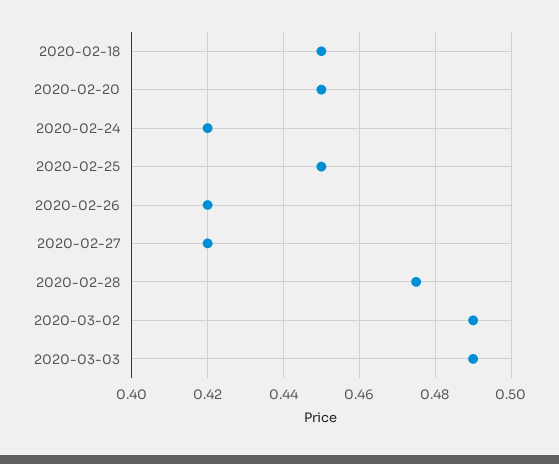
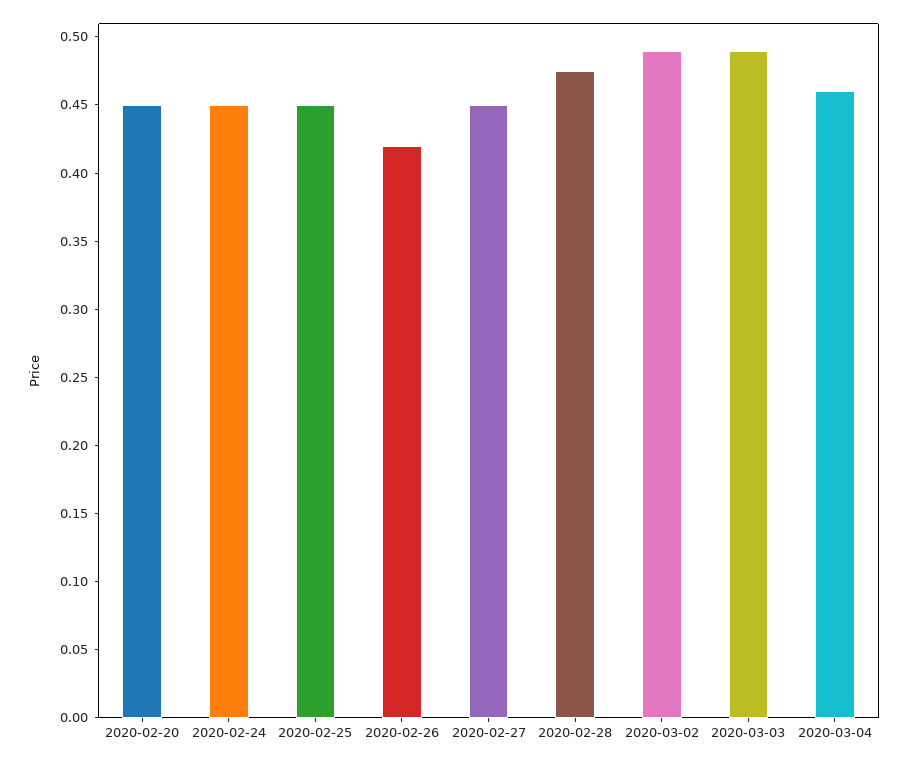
2020-02-18: 0.45 -> none
2020-02-24: 0.42 -> 0.45
2020-02-27: 0.42 -> 0.45
2020-03-04: none -> 0.46

